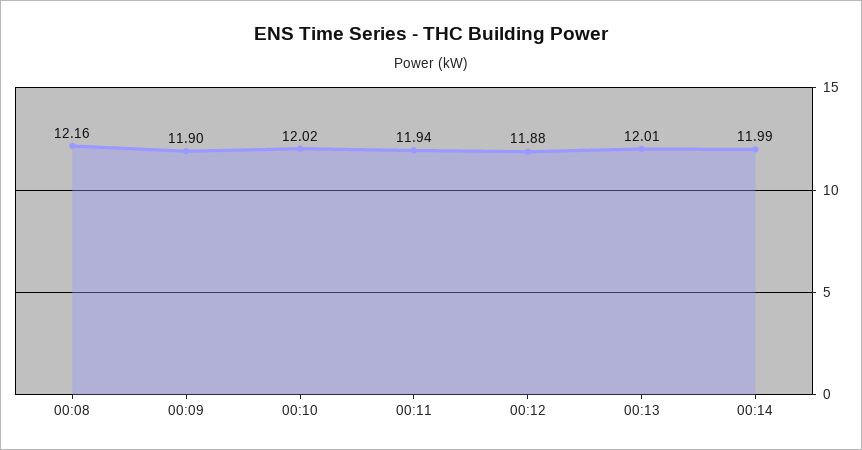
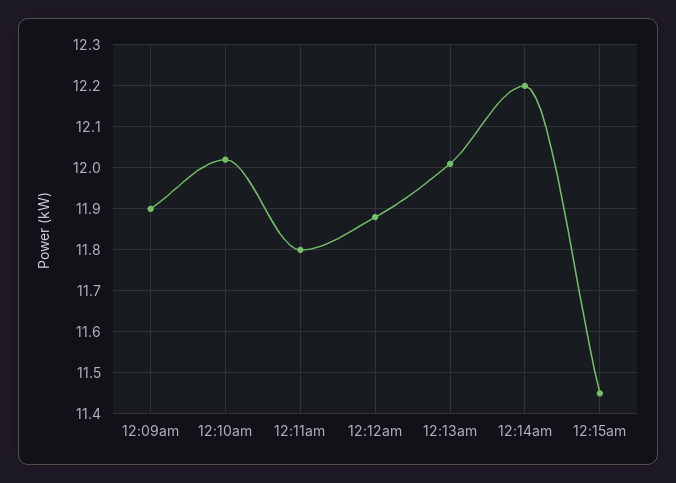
00:08: 12.16 -> none
00:11: 11.94 -> 11.8
00:14: 11.99 -> 12.2
12:15am: none -> 11.45

